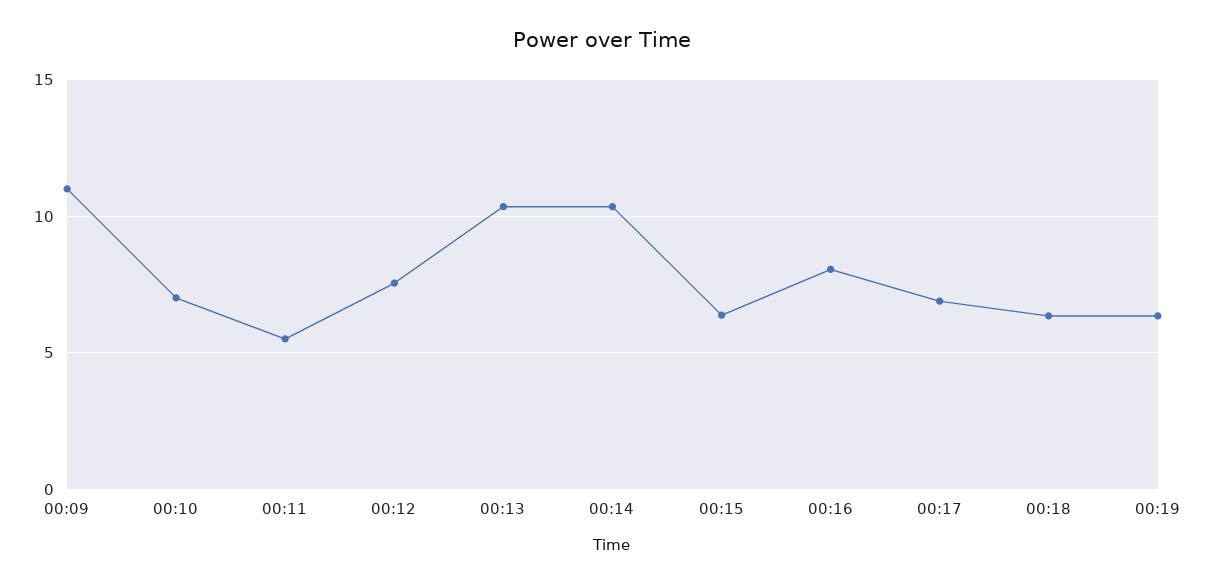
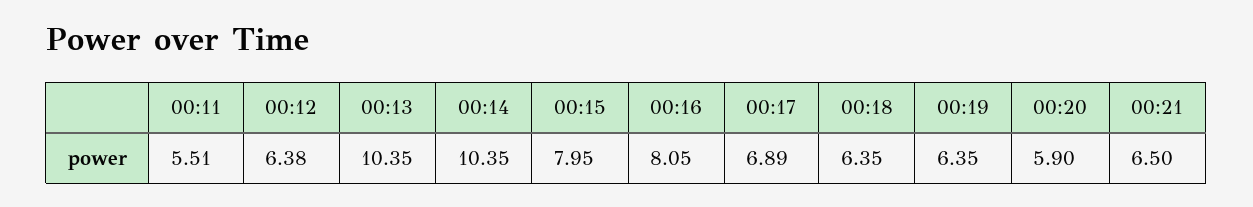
00:09: 11 -> none
00:10: 7 -> none
00:12: 7.5 -> 6.38
00:15: 6.5 -> 7.95
00:20: none -> 5.9
00:21: none -> 6.5

